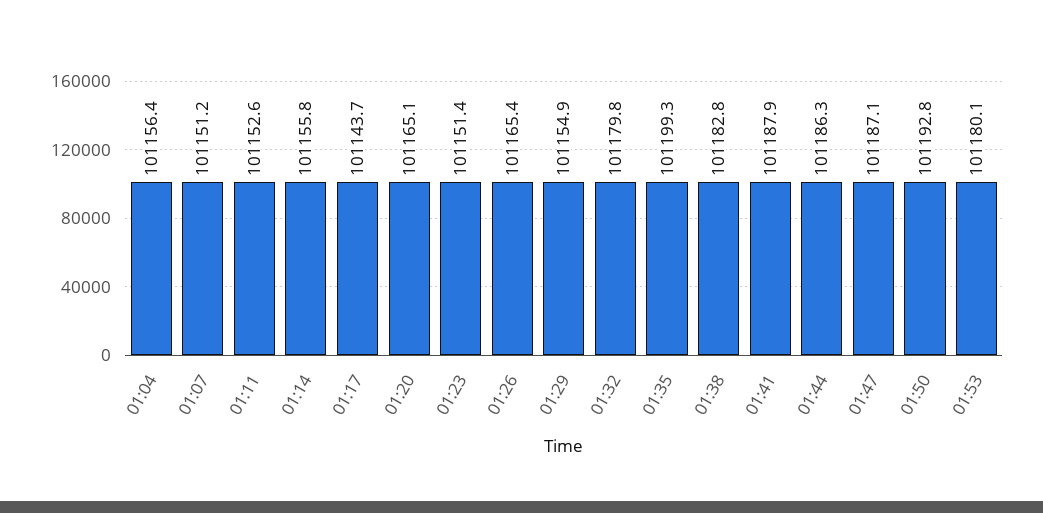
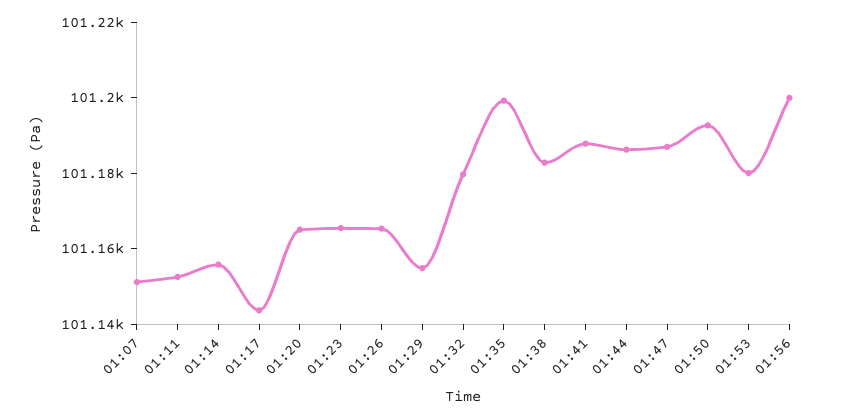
01:04: 101156.4 -> none
01:23: 101151.4 -> 101165
01:56: none -> 101200

